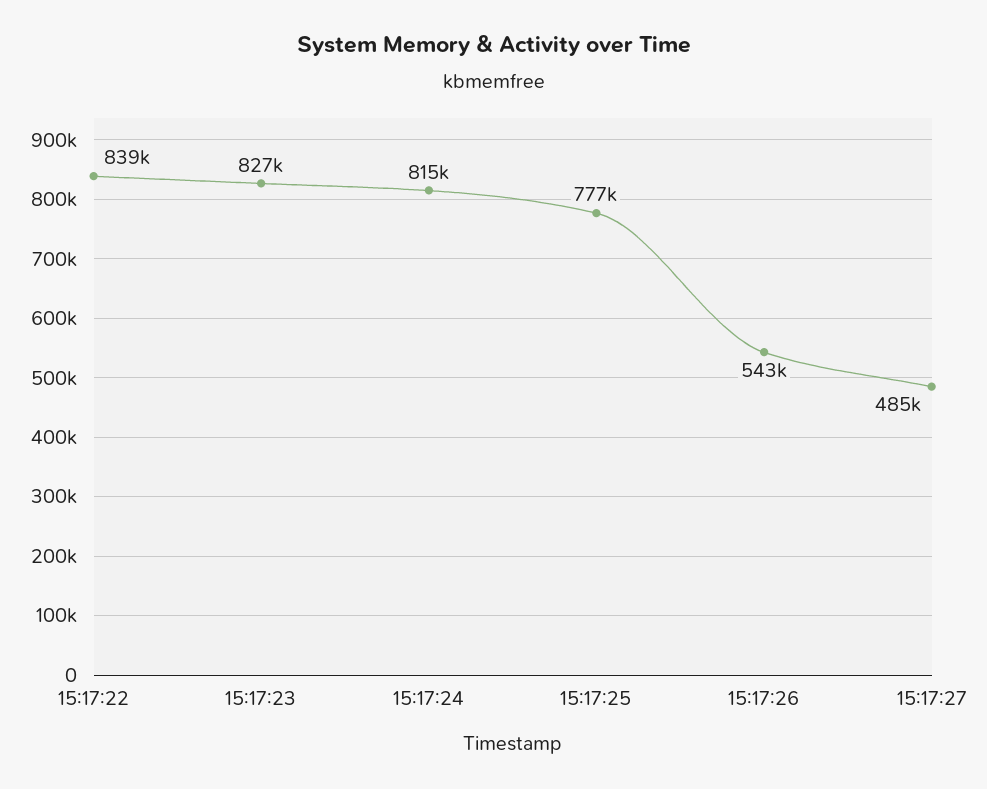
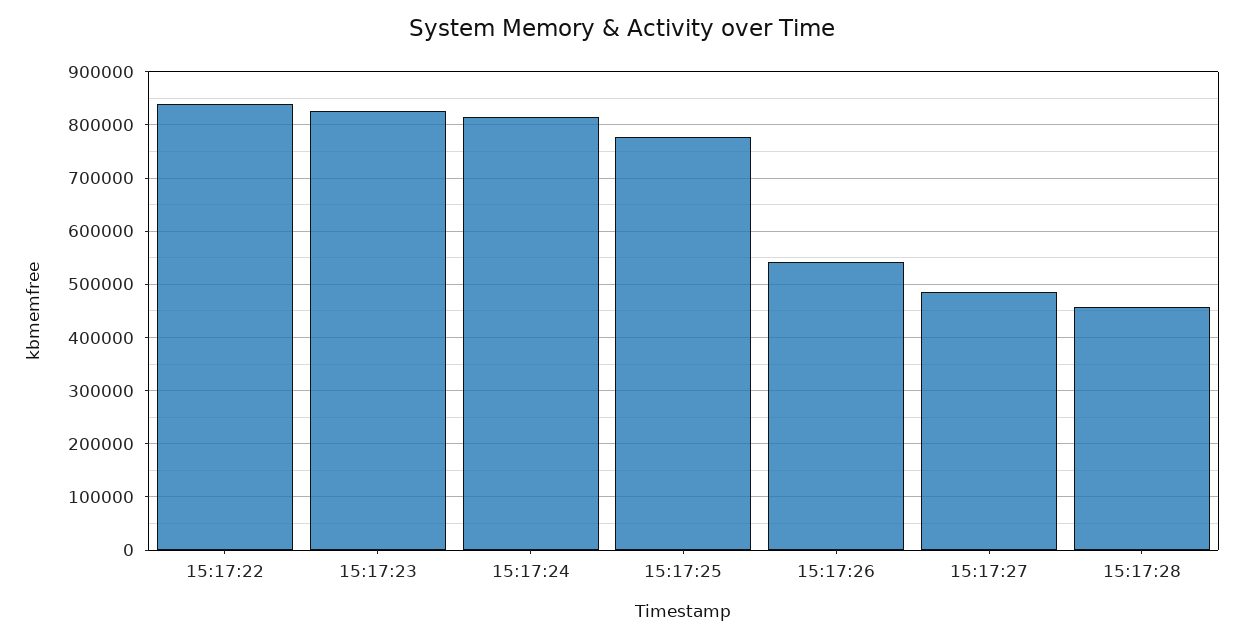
15:17:28: none -> 460000

